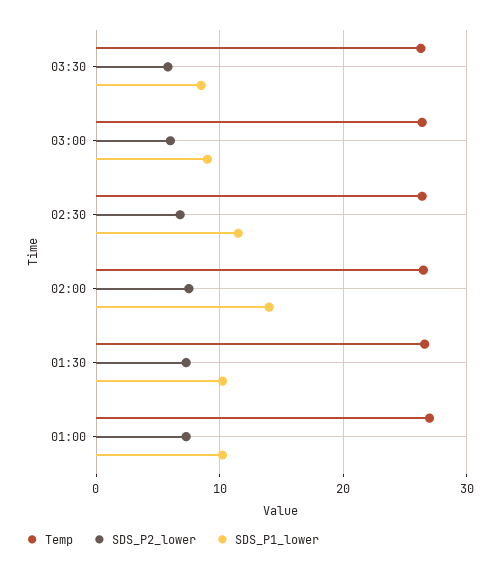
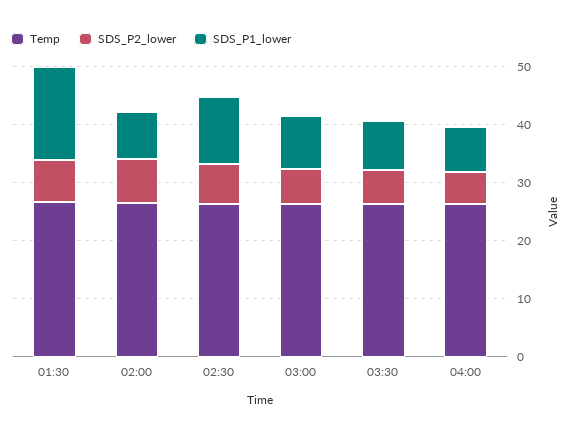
SDS_P1_lower, 02:00: 14 -> 8
SDS_P1_lower, 01:30: 10 -> 16
Temp, 01:00: 27 -> none
SDS_P2_lower, 01:00: 7 -> none
SDS_P1_lower, 01:00: 10 -> none
Temp, 04:00: none -> 26
SDS_P2_lower, 04:00: none -> 6
SDS_P1_lower, 04:00: none -> 8

